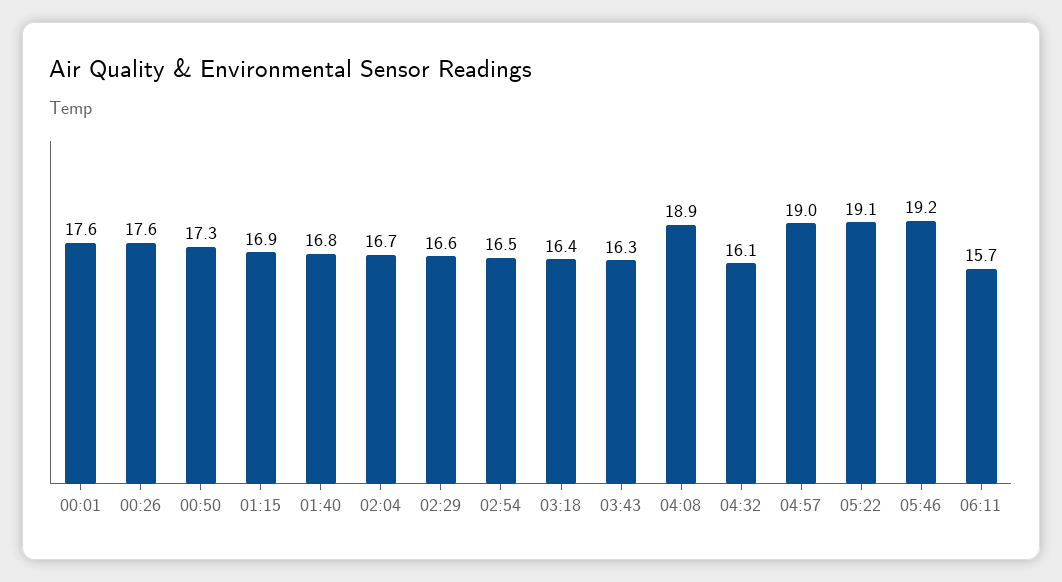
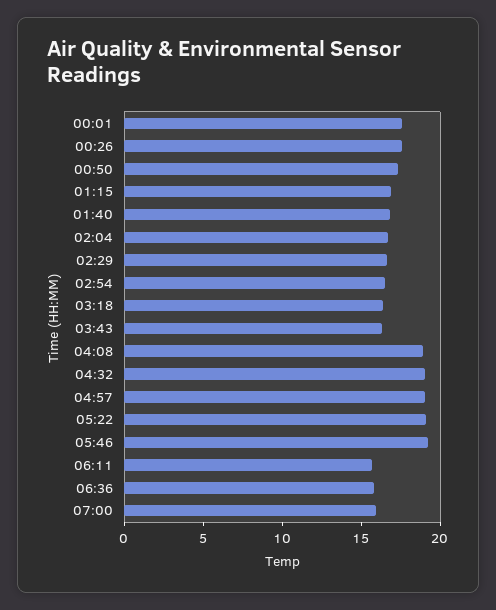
04:32: 16.1 -> 19
06:36: none -> 16
07:00: none -> 16

